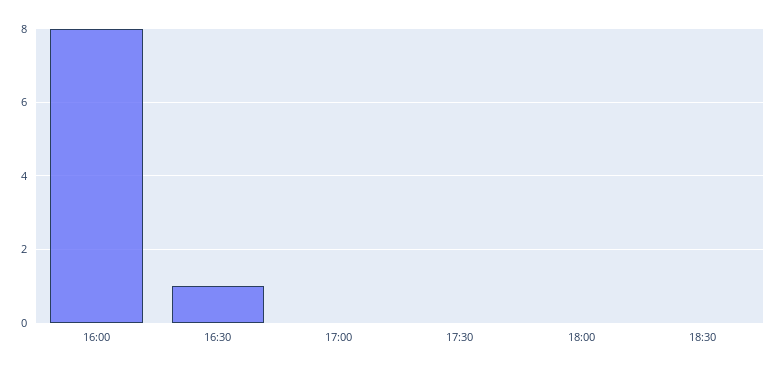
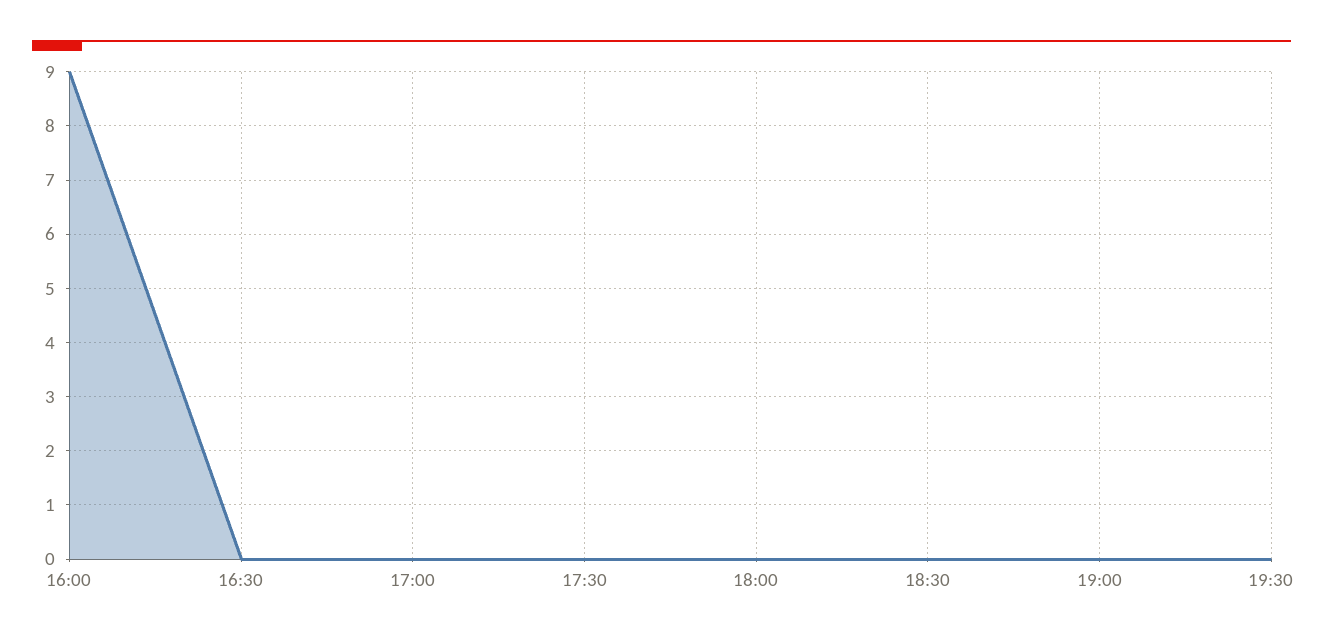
16:00: 8 -> 9
16:30: 1 -> 0
19:00: none -> 0
19:30: none -> 0

